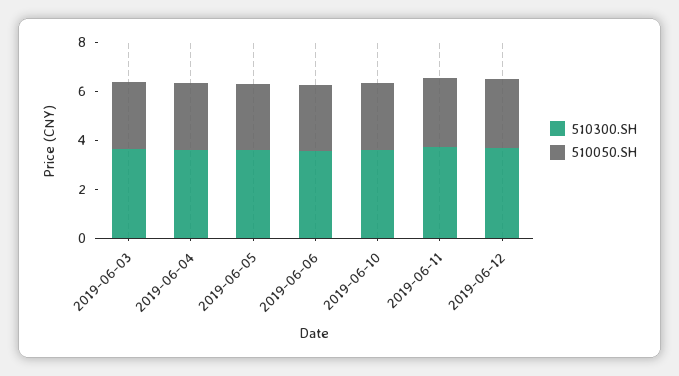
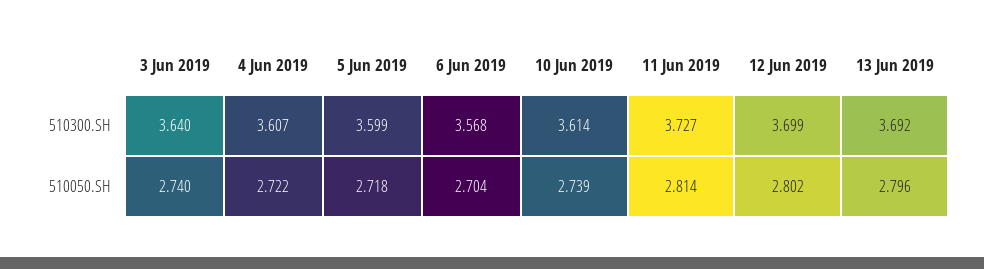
510300.SH, 13 Jun 2019: none -> 3.692
510050.SH, 13 Jun 2019: none -> 2.796

